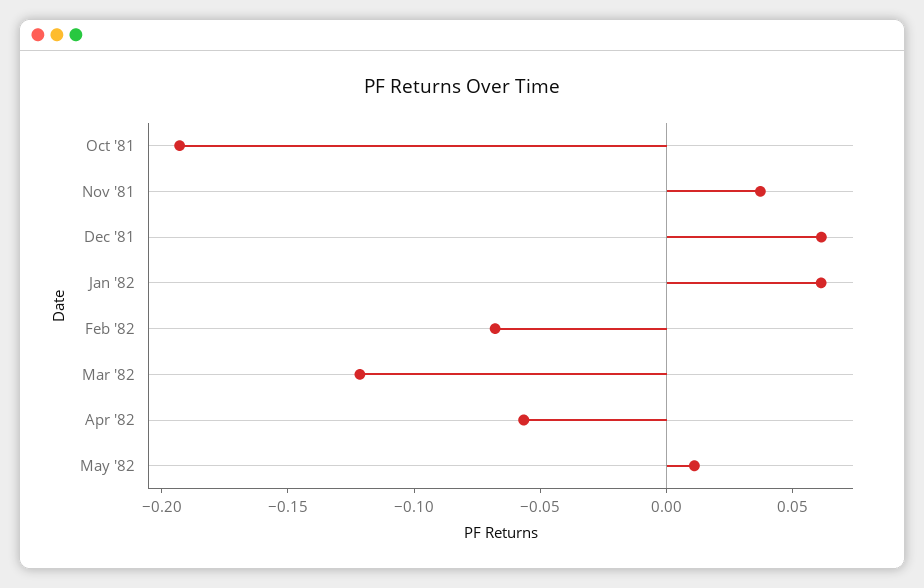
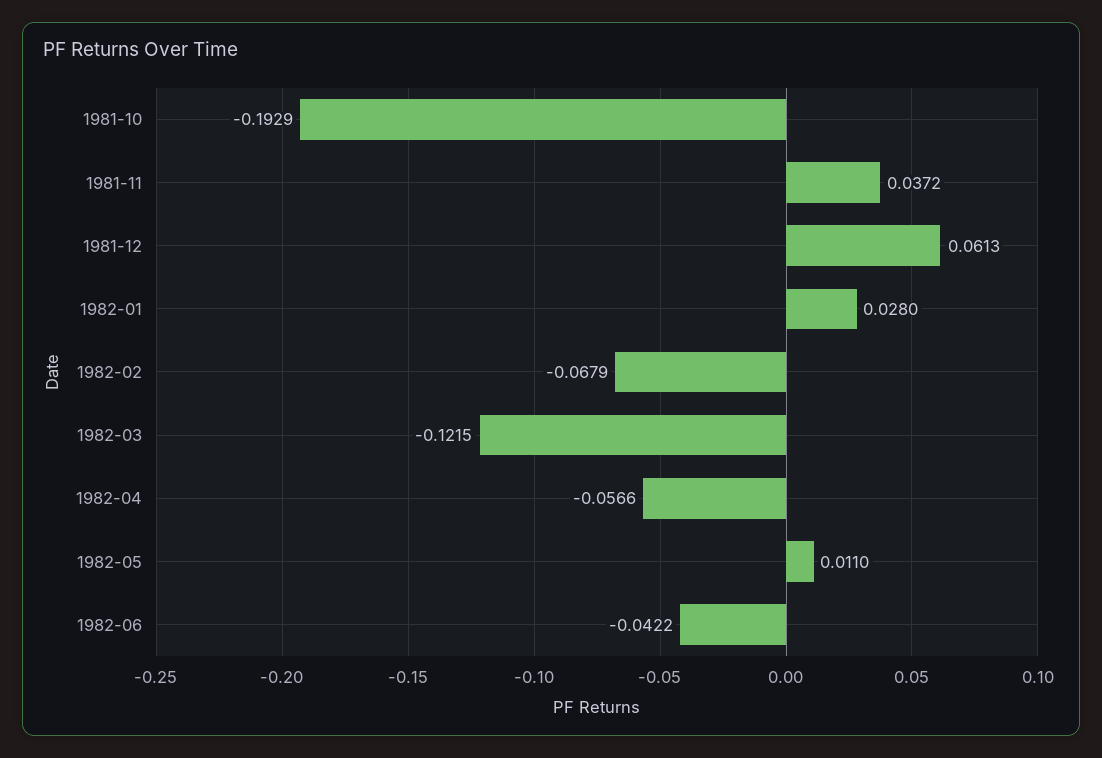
Jan '82: 0.06 -> 0.028
1982-06: none -> -0.0422

